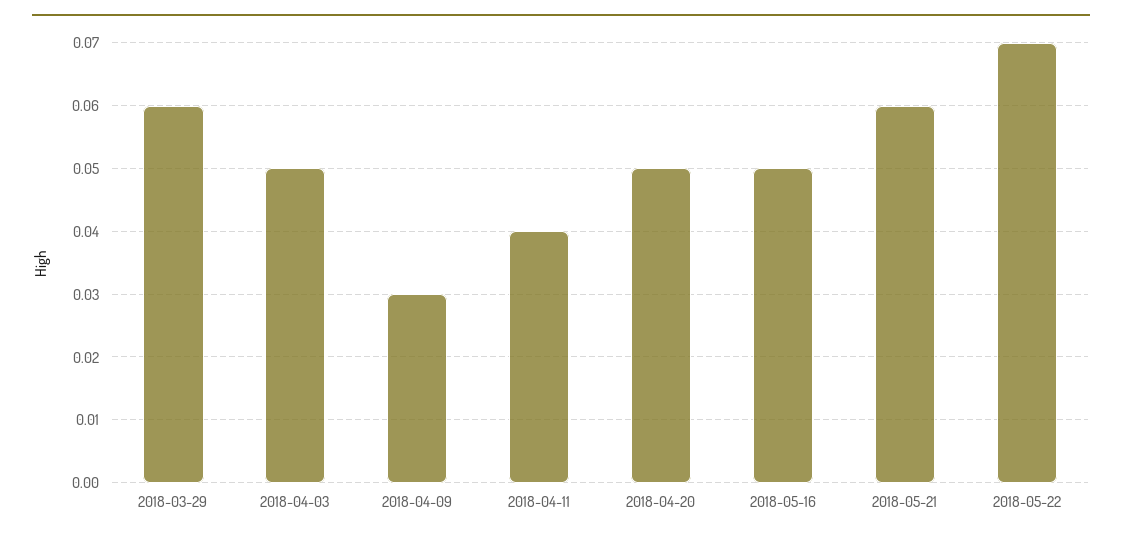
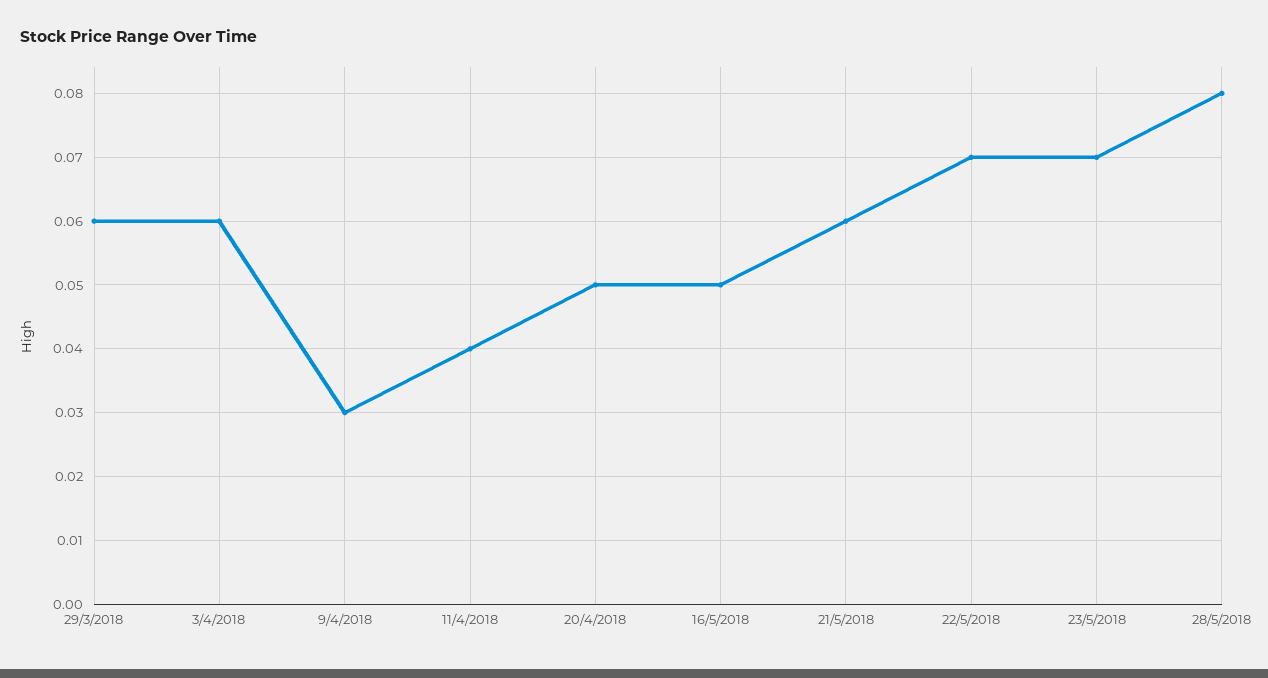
2018-04-03: 0.05 -> 0.06
23/5/2018: none -> 0.07
28/5/2018: none -> 0.08

